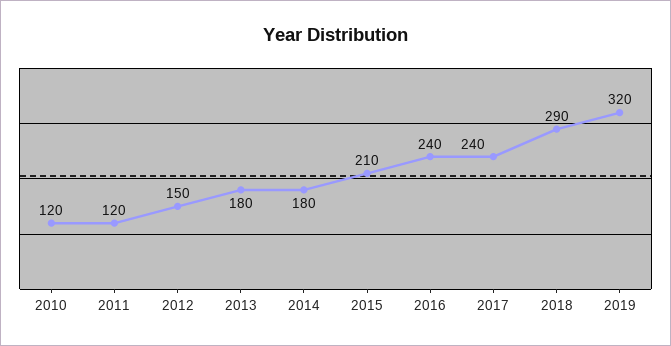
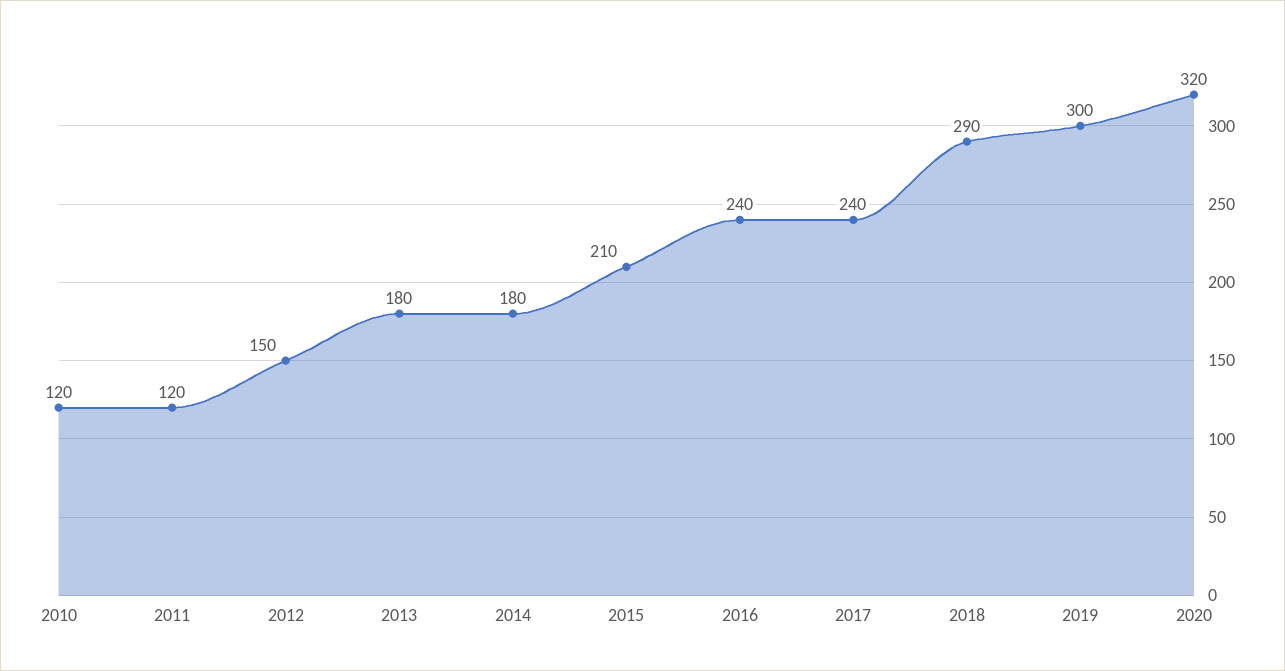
2019: 320 -> 300
2020: none -> 320

